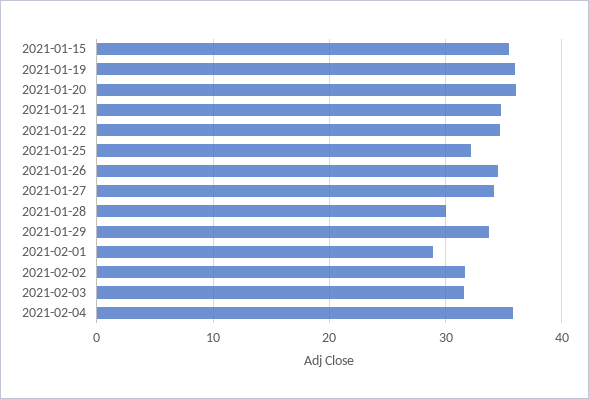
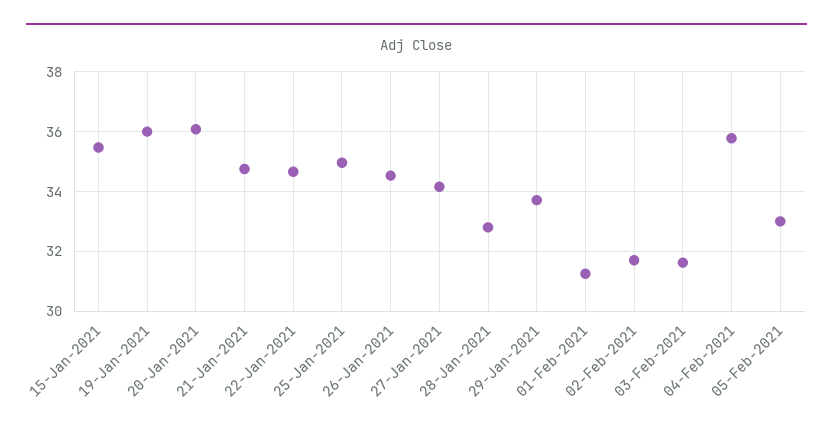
2021-01-25: 32 -> 35
2021-01-28: 30 -> 32.75
2021-02-01: 29 -> 31.25
05-Feb-2021: none -> 33

